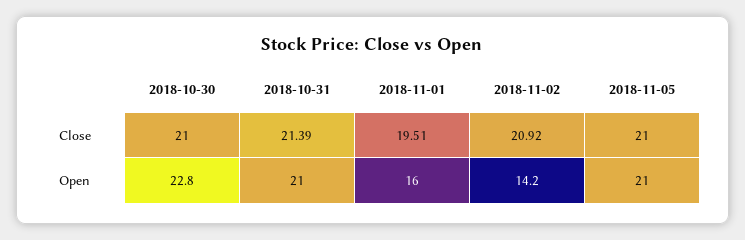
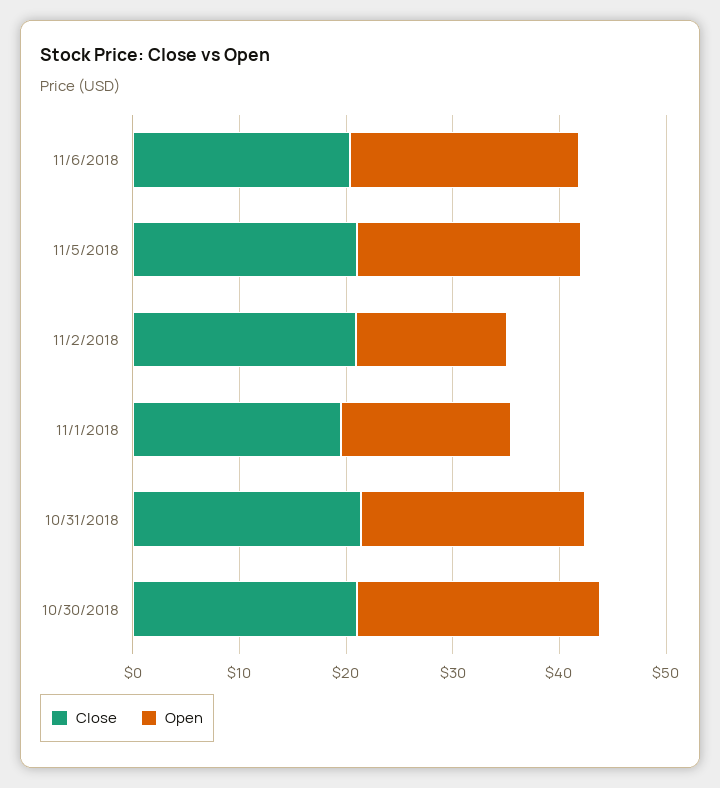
Close, 11/6/2018: none -> 20
Open, 11/6/2018: none -> 22

